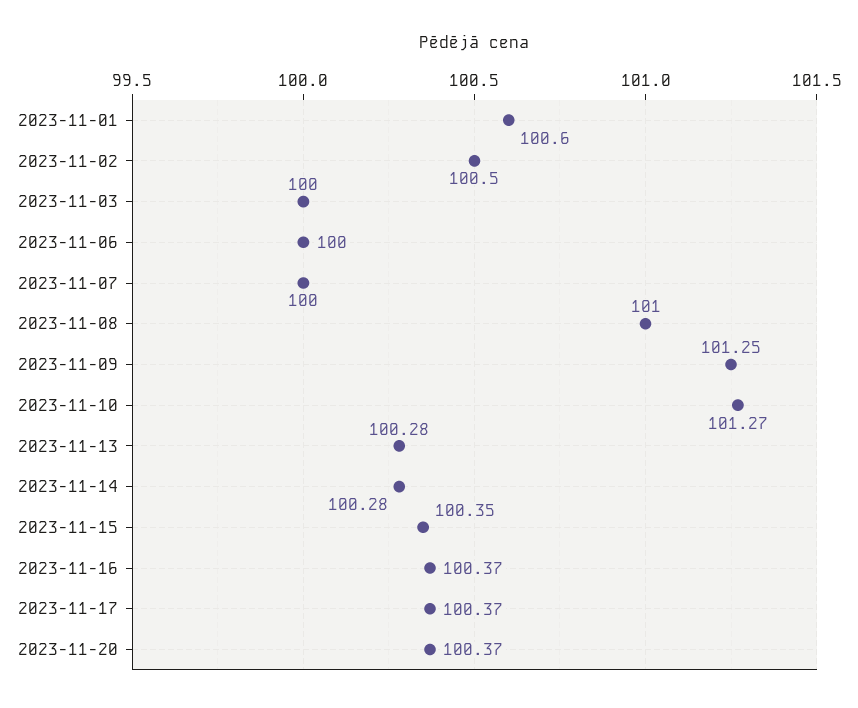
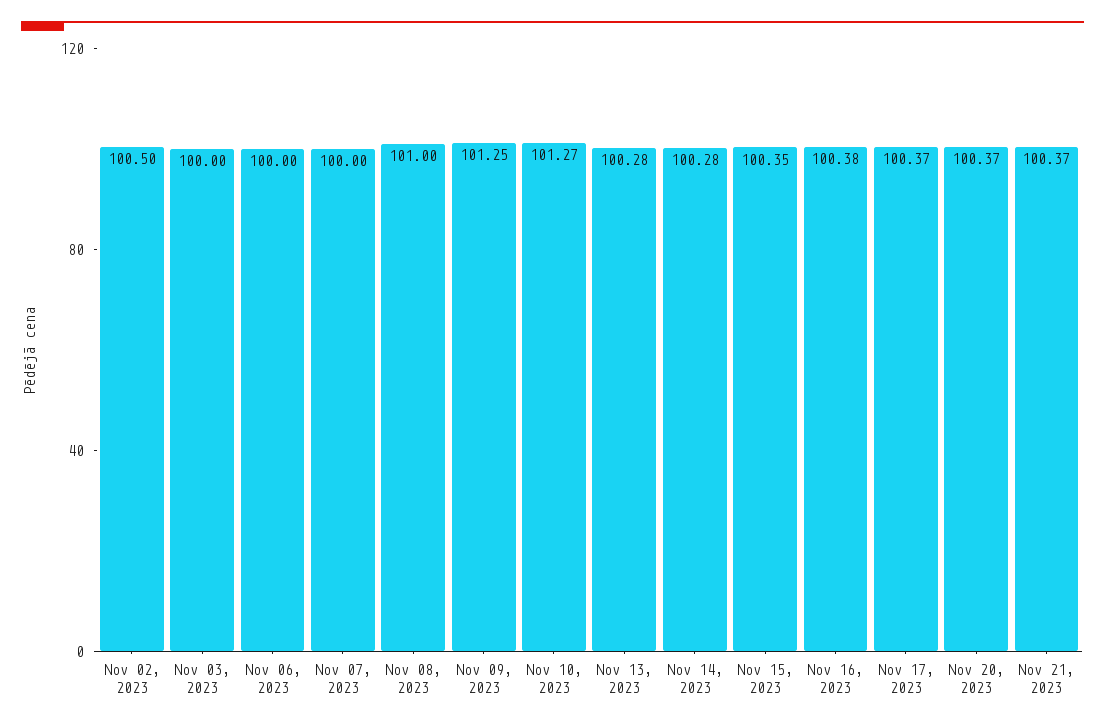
2023-11-01: 100.6 -> none
2023-11-16: 100.37 -> 100.38
Nov 21, 2023: none -> 100.37

